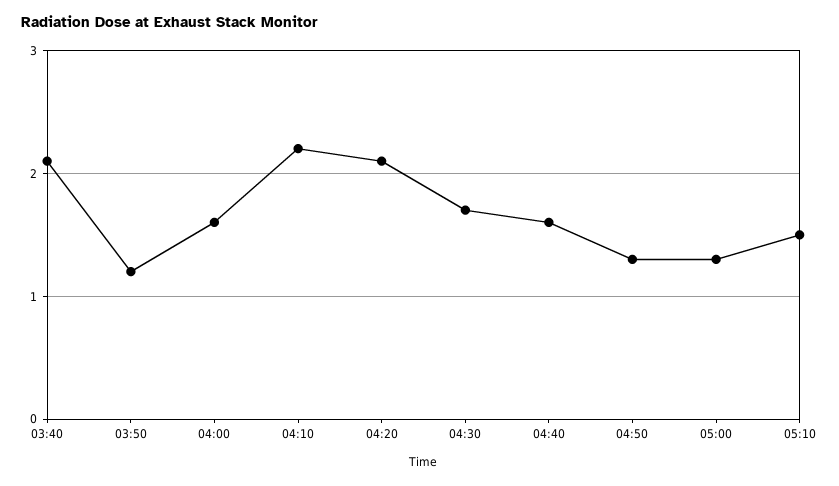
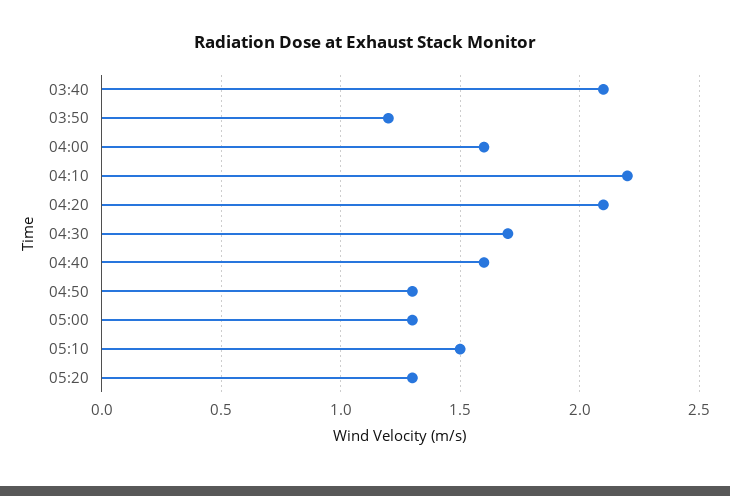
05:20: none -> 1.3

